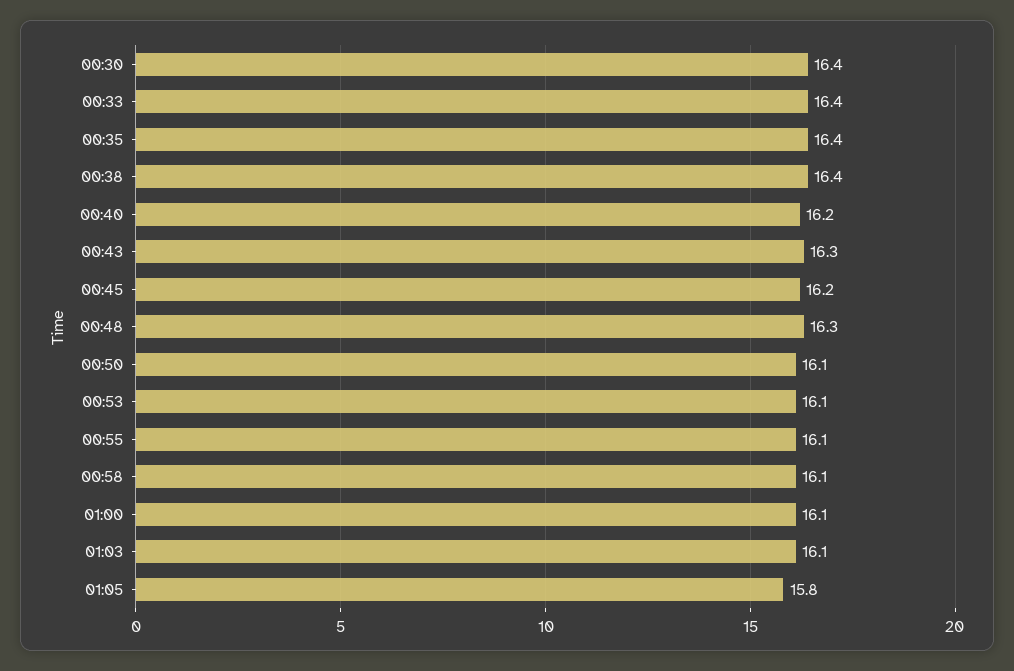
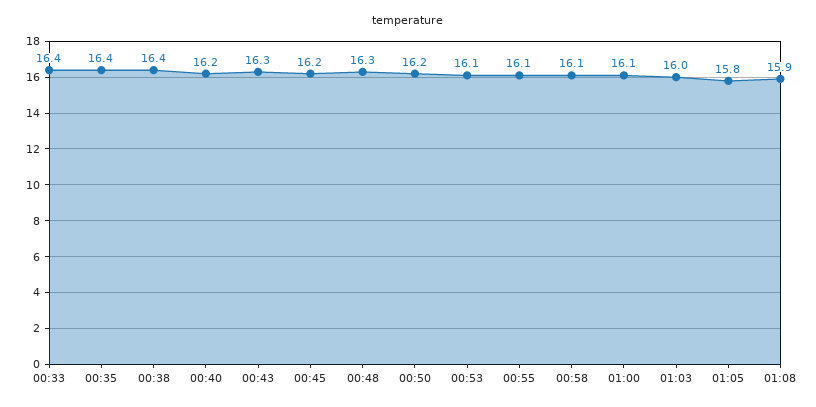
00:30: 16.4 -> none
00:50: 16.1 -> 16.2
01:03: 16.1 -> 16
01:08: none -> 15.9

